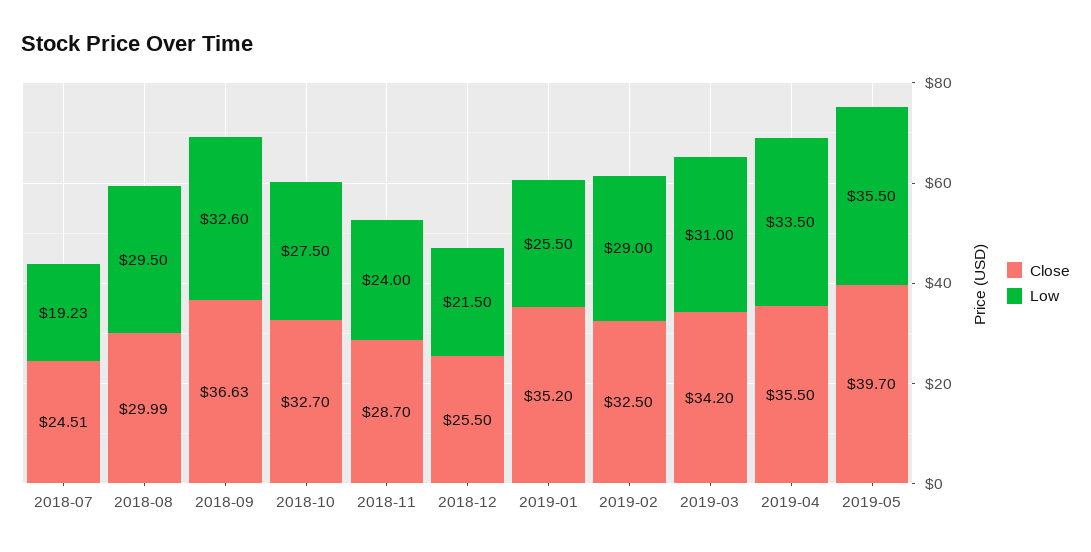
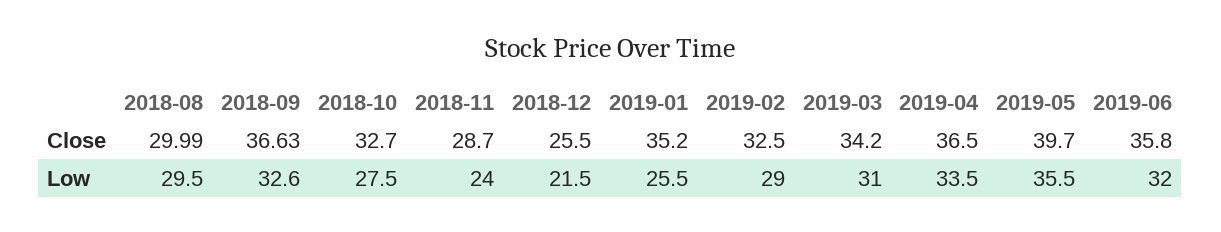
Close, 2018-07: 24.51 -> none
Low, 2018-07: 19.23 -> none
Close, 2019-04: 35.5 -> 36.5
Close, 2019-06: none -> 35.8
Low, 2019-06: none -> 32

